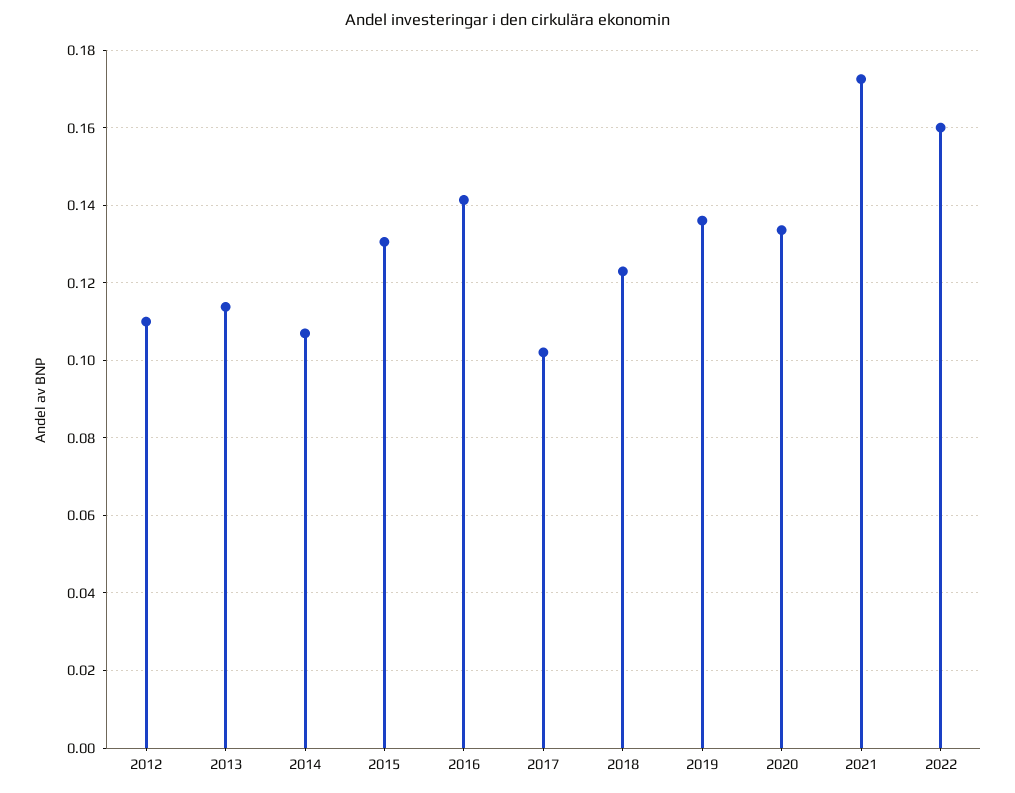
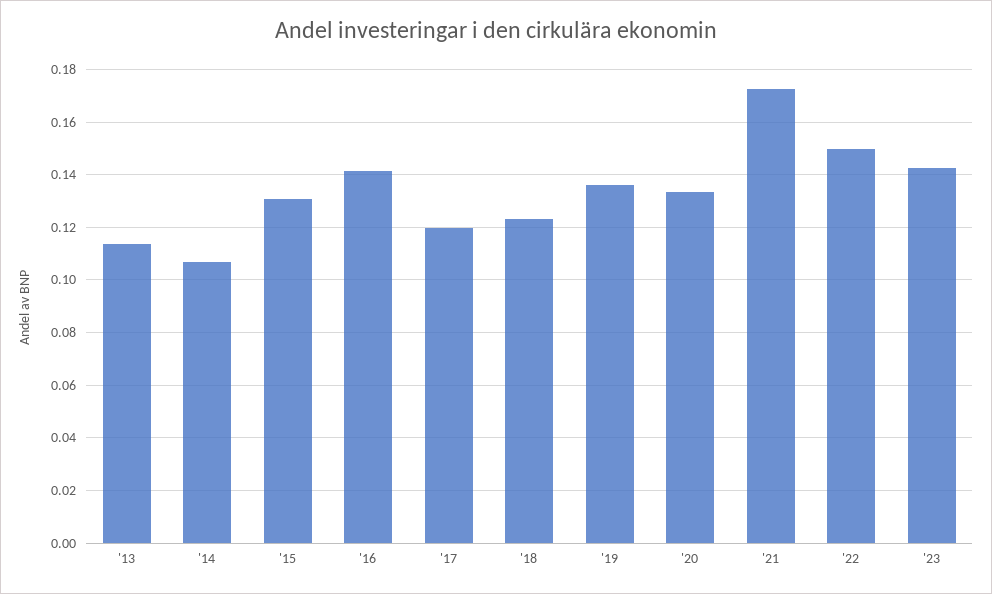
2012: 0.11 -> none
2017: 0.102 -> 0.12
2022: 0.16 -> 0.15
'23: none -> 0.1425

